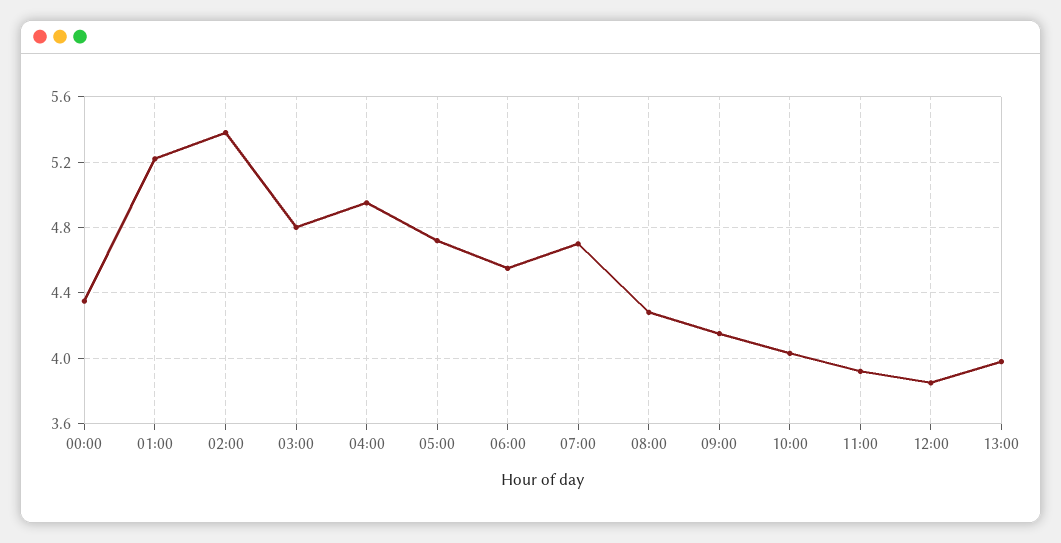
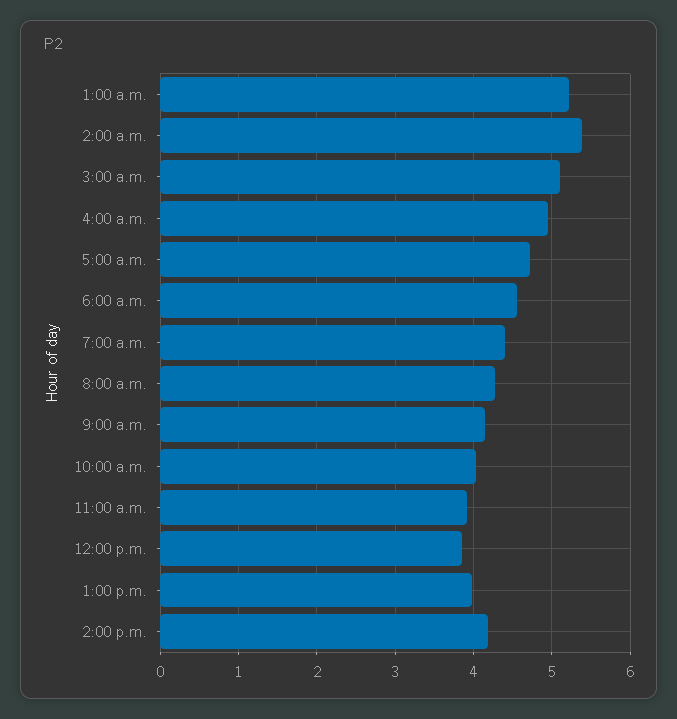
00:00: 4.35 -> none
03:00: 4.8 -> 5.1
07:00: 4.7 -> 4.4
2:00 p.m.: none -> 4.2

